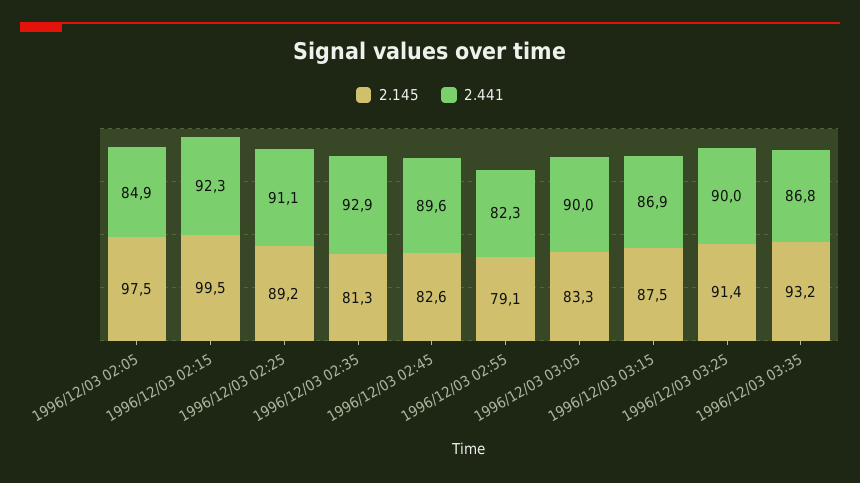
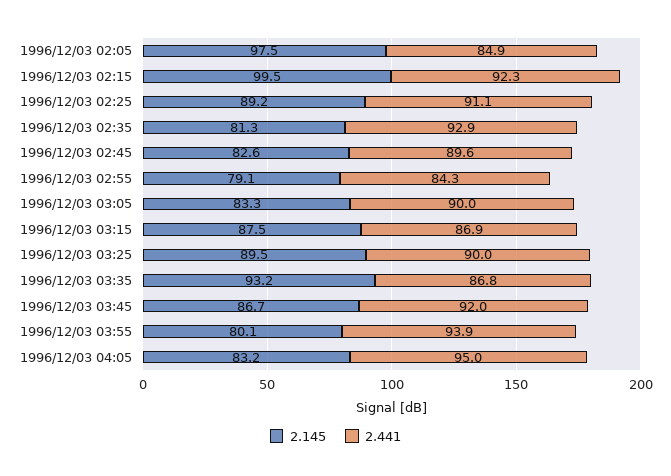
2.441, 1996/12/03 02:55: 82.3 -> 84.3
2.145, 1996/12/03 03:25: 91.4 -> 89.5
2.145, 1996/12/03 03:45: none -> 86.7
2.441, 1996/12/03 03:45: none -> 92
2.145, 1996/12/03 03:55: none -> 80.1
2.441, 1996/12/03 03:55: none -> 93.9
2.145, 1996/12/03 04:05: none -> 83.2
2.441, 1996/12/03 04:05: none -> 95

